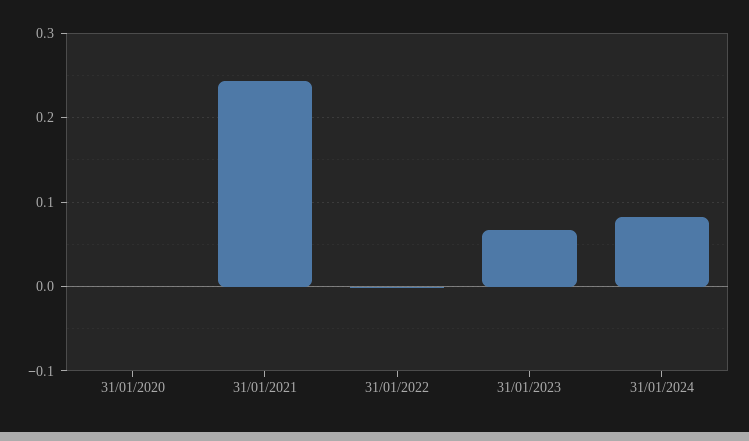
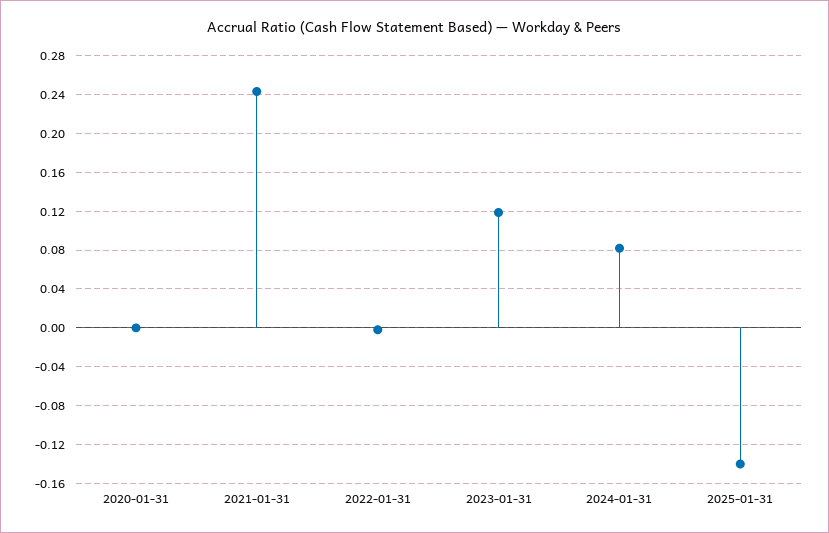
31/01/2023: 0.07 -> 0.12
2025-01-31: none -> -0.14

